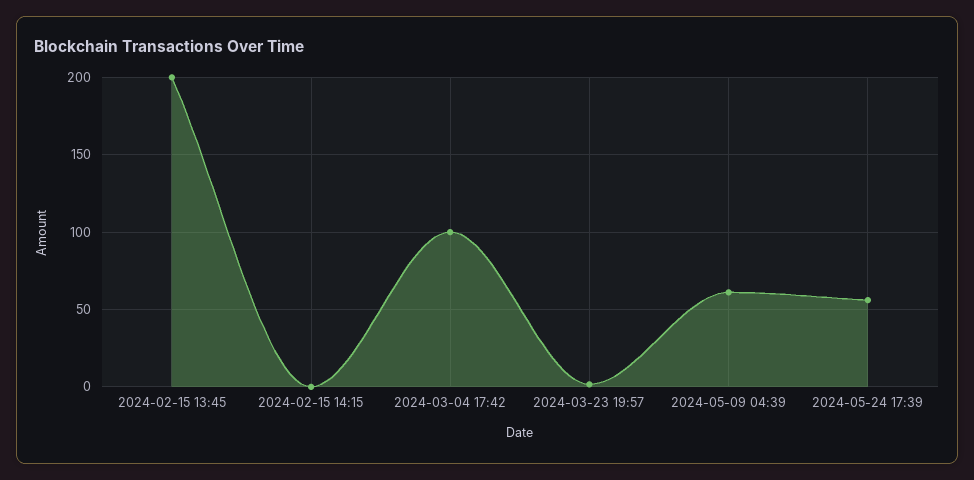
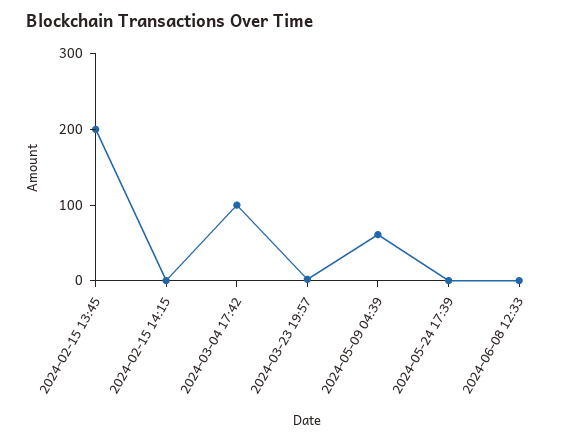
2024-05-24 17:39: 55 -> 0
2024-06-08 12:33: none -> 0

